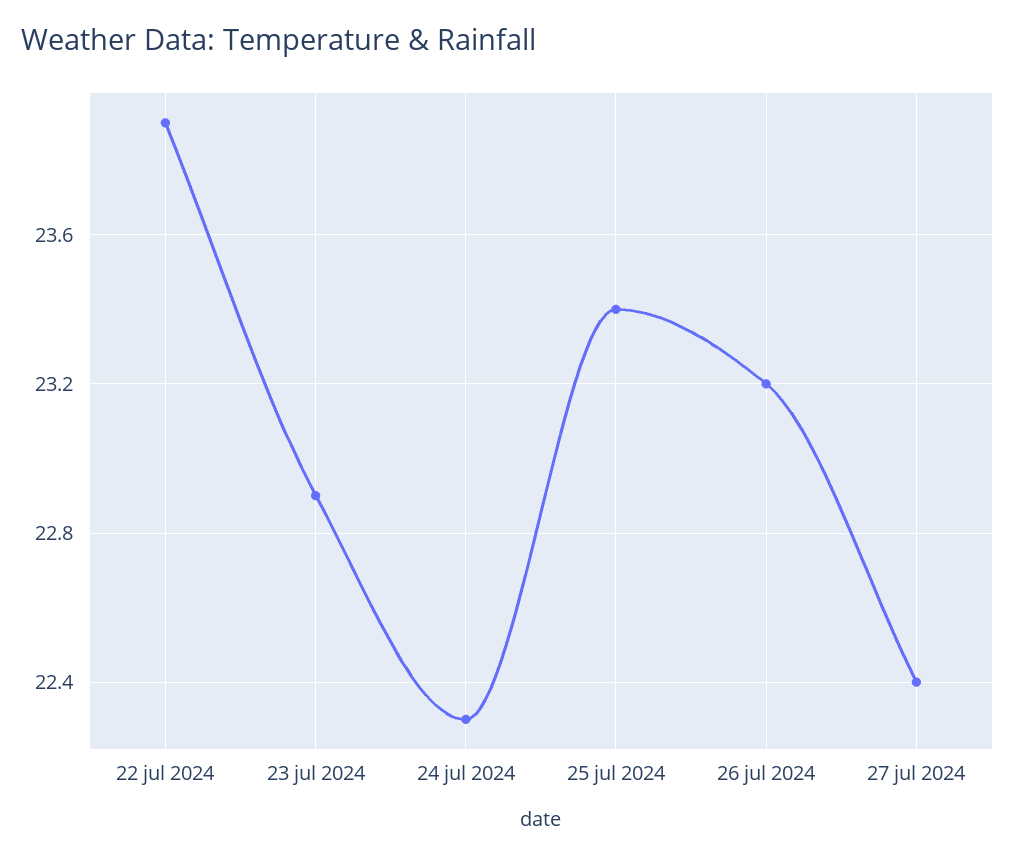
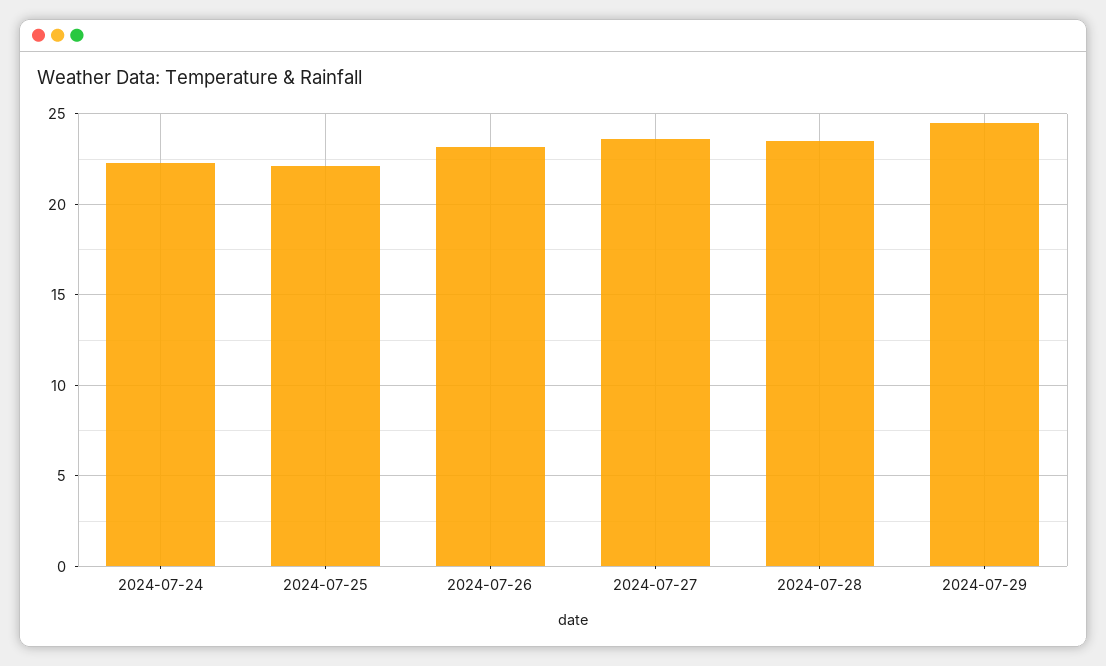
22 jul 2024: 23.9 -> none
23 jul 2024: 22.9 -> none
25 jul 2024: 23.4 -> 22
27 jul 2024: 22.4 -> 23.5
2024-07-28: none -> 23.5
2024-07-29: none -> 24.5

